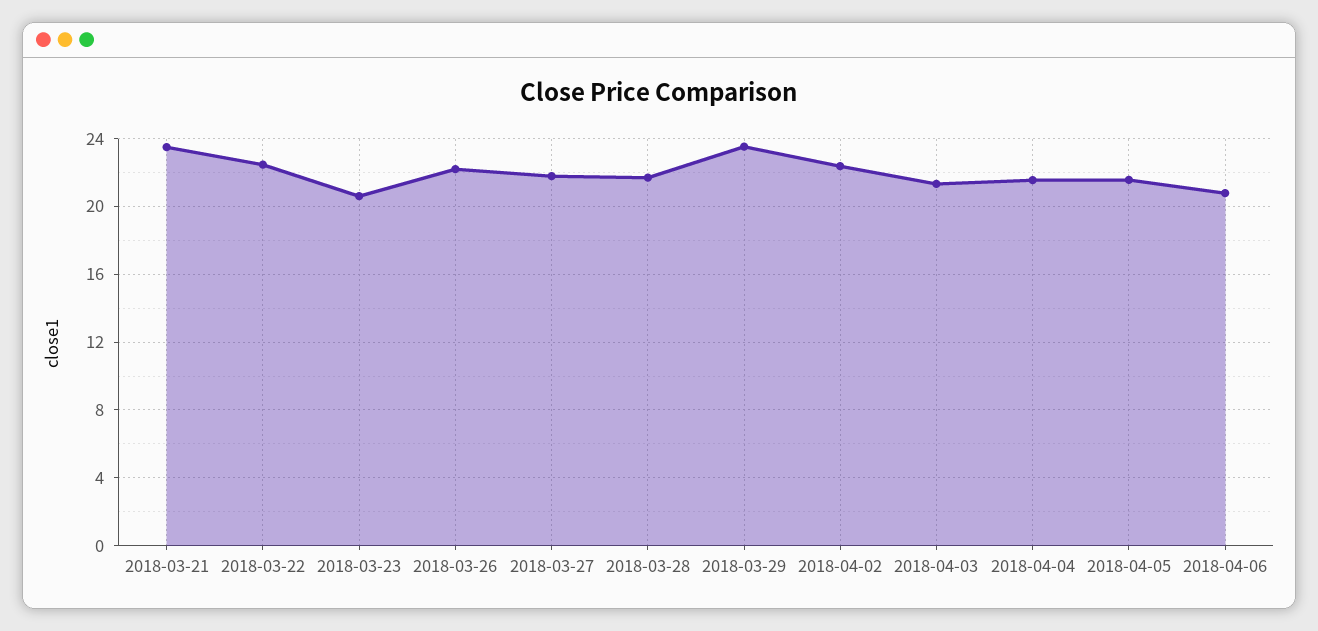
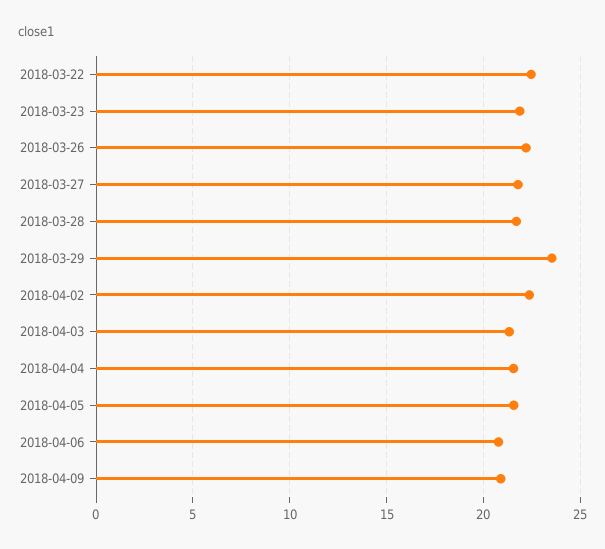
2018-03-21: 23.5 -> none
2018-03-23: 20.5 -> 22
2018-04-09: none -> 21

